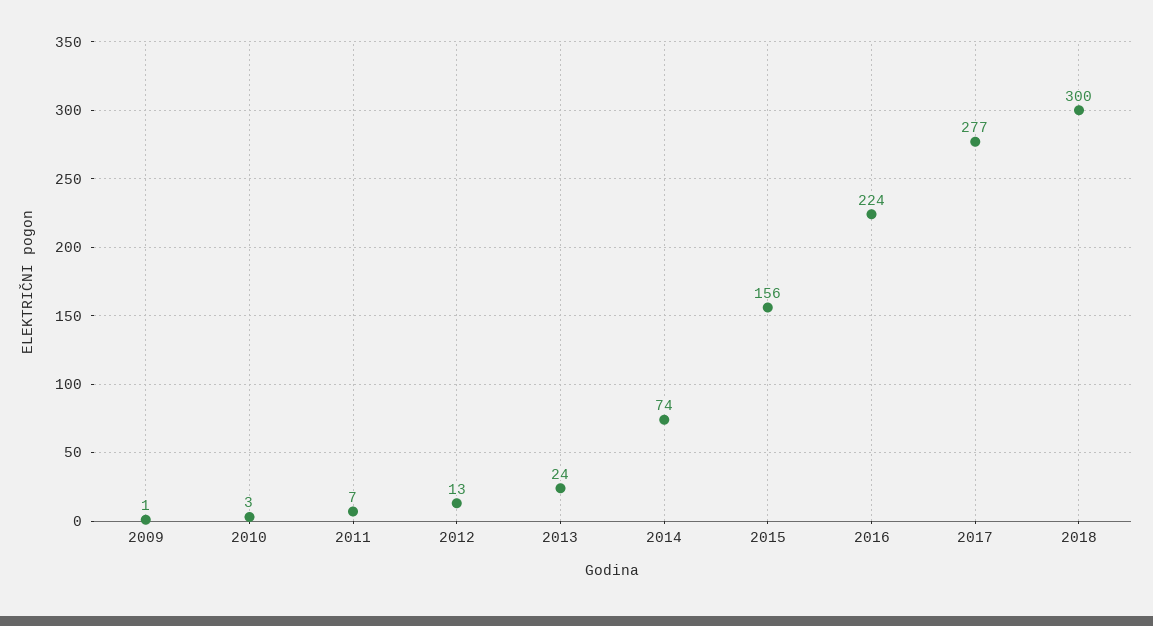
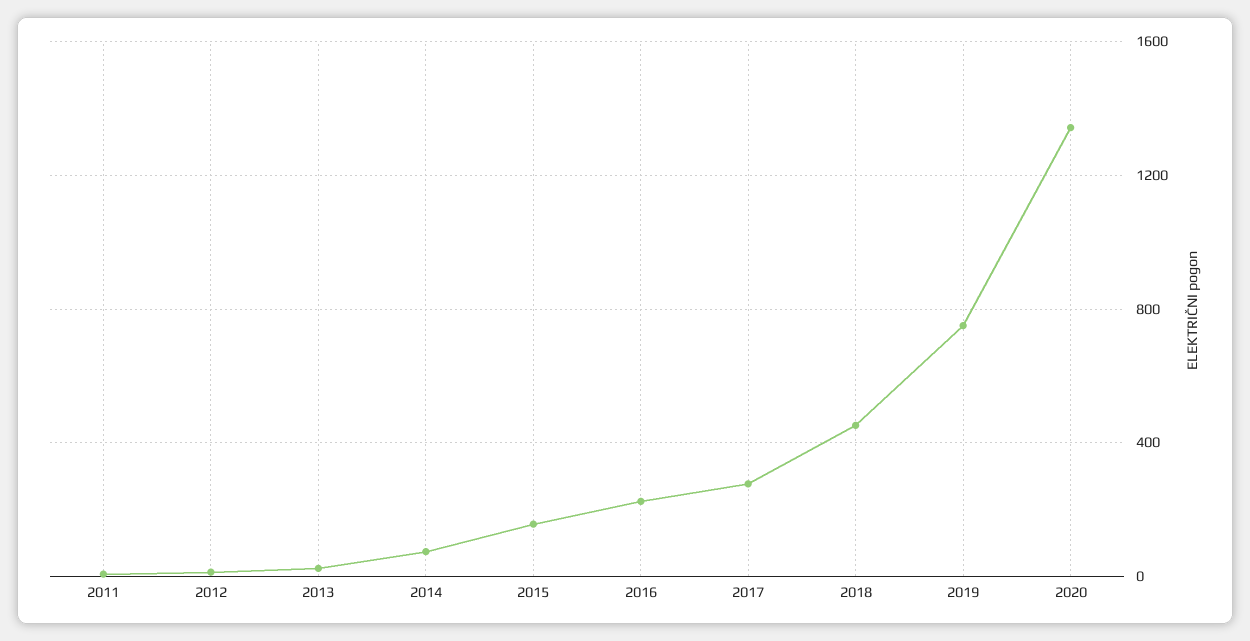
2009: 1 -> none
2010: 3 -> none
2018: 300 -> 450
2019: none -> 750
2020: none -> 1350

